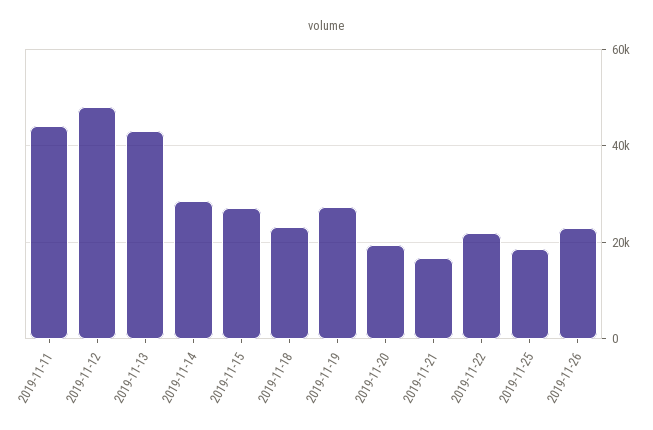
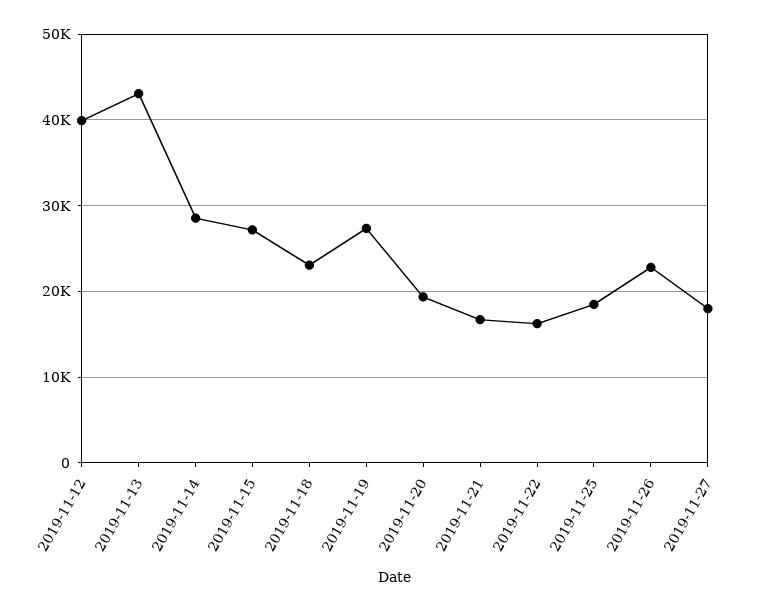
2019-11-11: 44000 -> none
2019-11-12: 48000 -> 40000
2019-11-22: 22000 -> 16000
2019-11-27: none -> 18000

